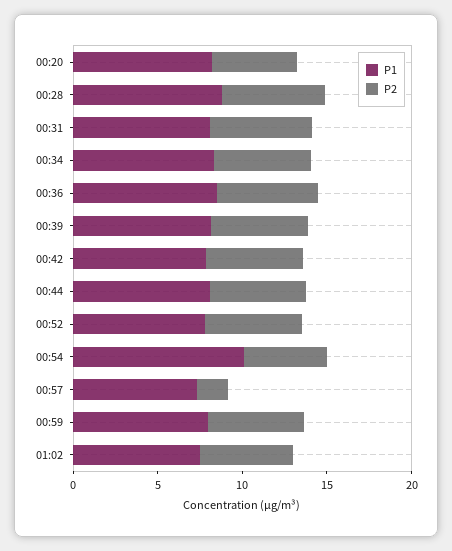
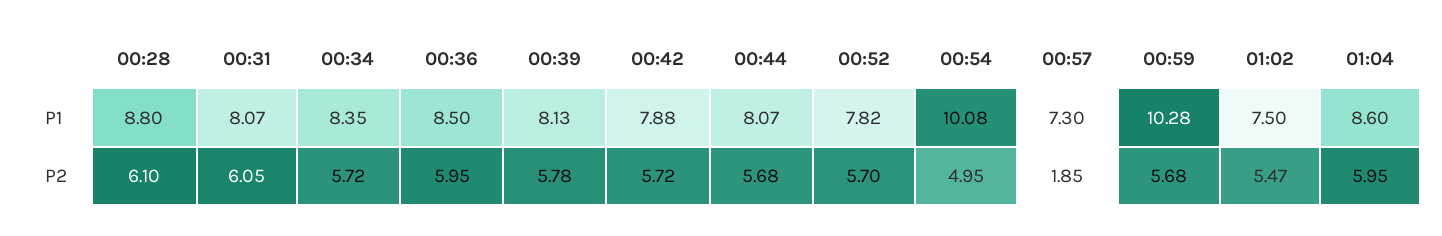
P1, 00:20: 8 -> none
P2, 00:20: 5 -> none
P1, 00:59: 8 -> 10.28
P1, 01:04: none -> 8.6
P2, 01:04: none -> 5.95

